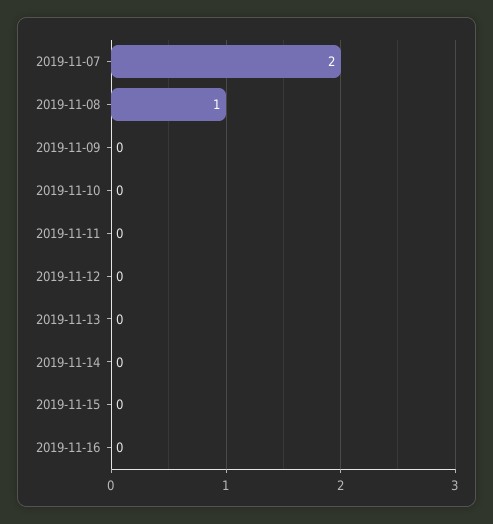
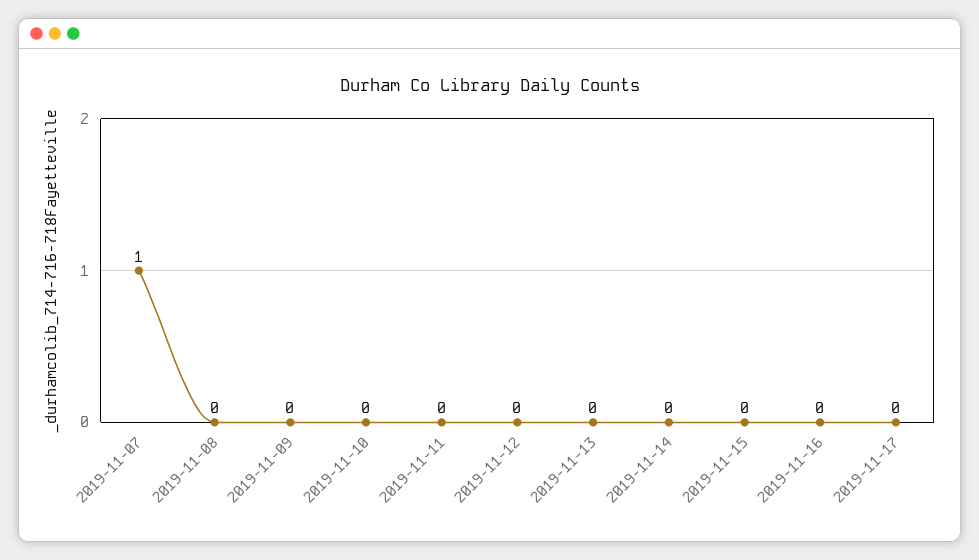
2019-11-07: 2 -> 1
2019-11-08: 1 -> 0
2019-11-17: none -> 0

